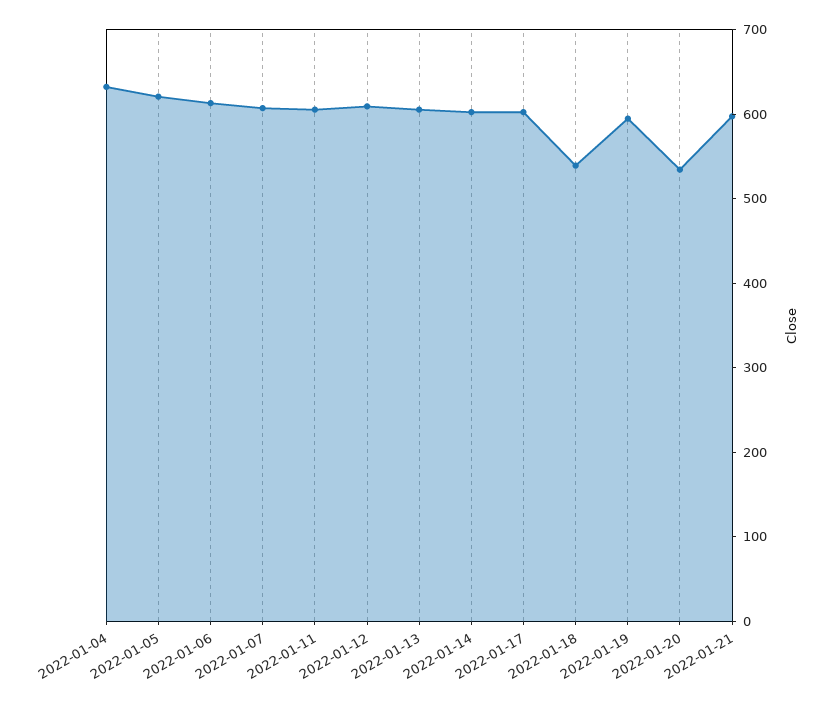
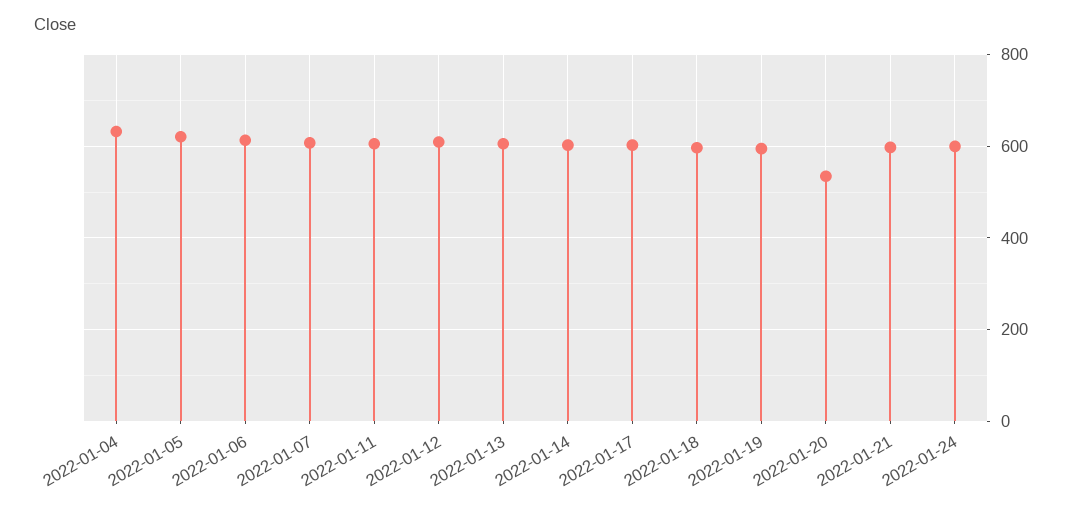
2022-01-18: 540 -> 600
2022-01-24: none -> 600

